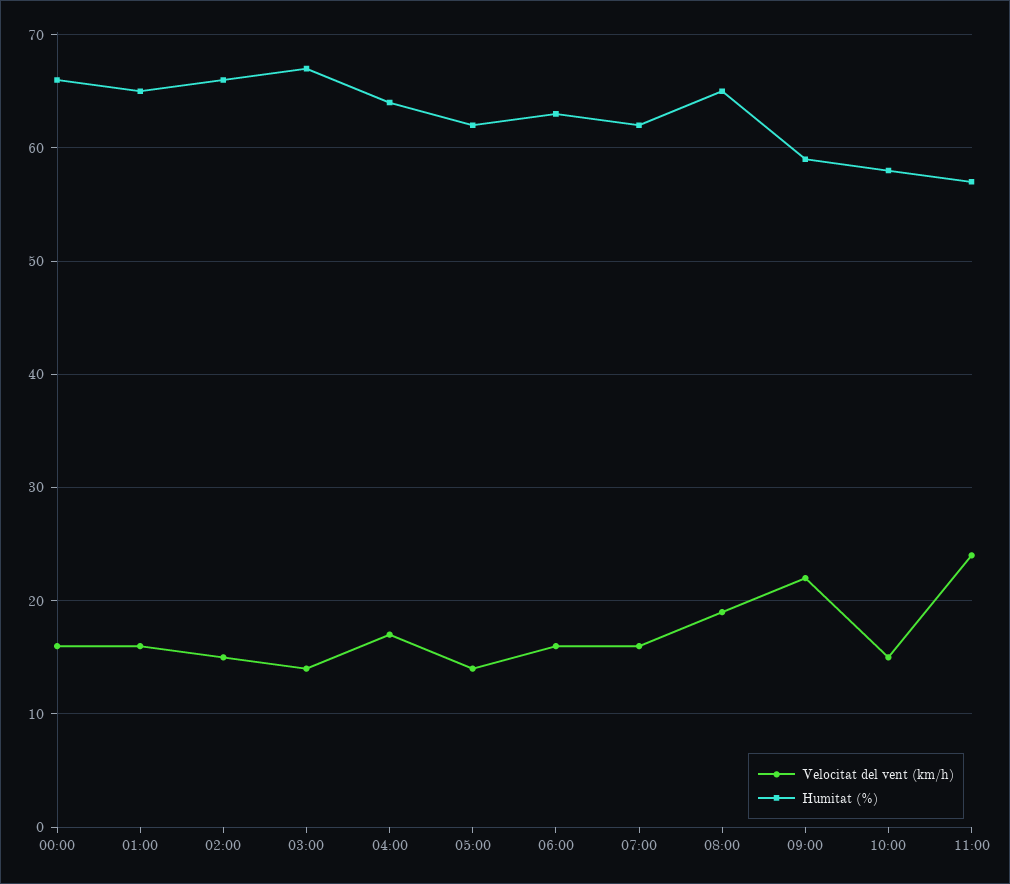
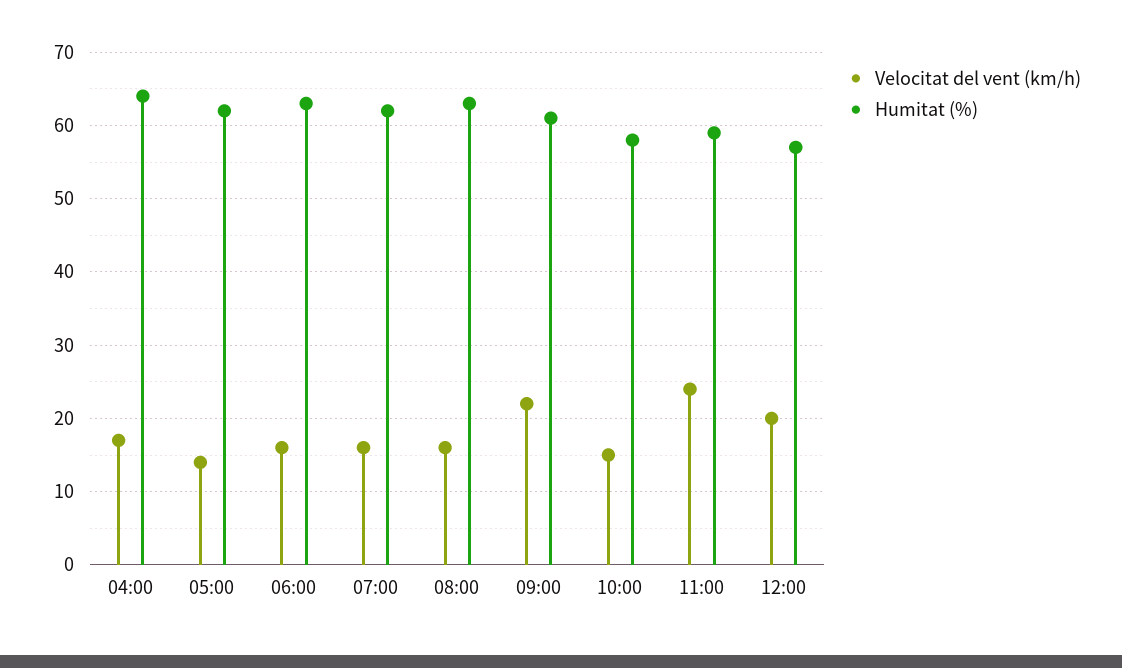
Velocitat del vent (km/h), 00:00: 16 -> none
Humitat (%), 00:00: 66 -> none
Velocitat del vent (km/h), 01:00: 16 -> none
Humitat (%), 01:00: 65 -> none
Velocitat del vent (km/h), 02:00: 15 -> none
Humitat (%), 02:00: 66 -> none
Velocitat del vent (km/h), 03:00: 14 -> none
Humitat (%), 03:00: 67 -> none
Velocitat del vent (km/h), 08:00: 19 -> 16
Humitat (%), 08:00: 65 -> 63
Humitat (%), 09:00: 59 -> 61
Humitat (%), 11:00: 57 -> 59
Velocitat del vent (km/h), 12:00: none -> 20
Humitat (%), 12:00: none -> 57

